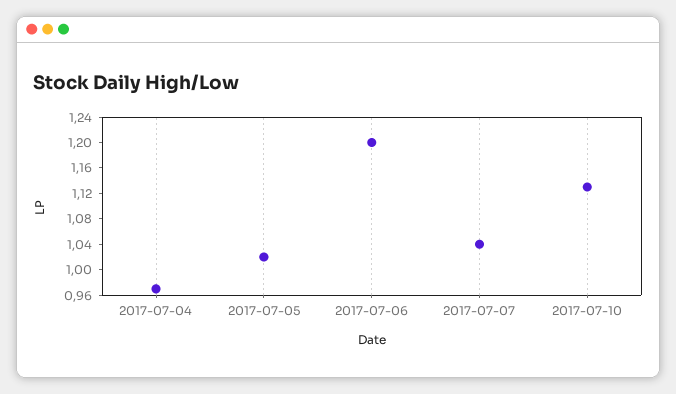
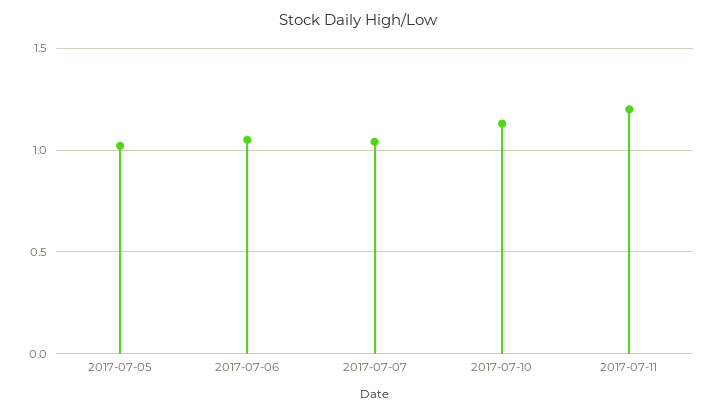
2017-07-04: 0.96 -> none
2017-07-06: 1.2 -> 1.05
2017-07-11: none -> 1.2

